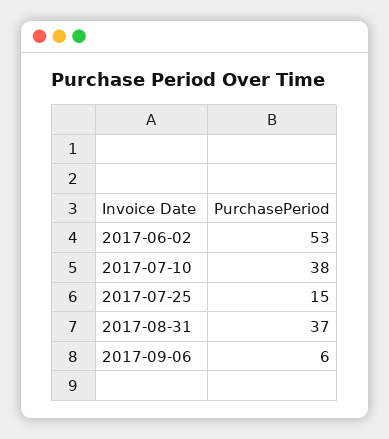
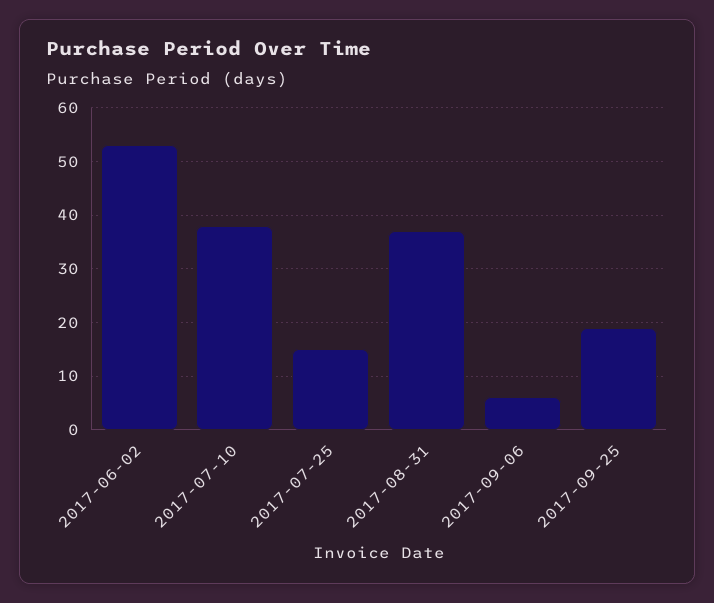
2017-09-25: none -> 20

